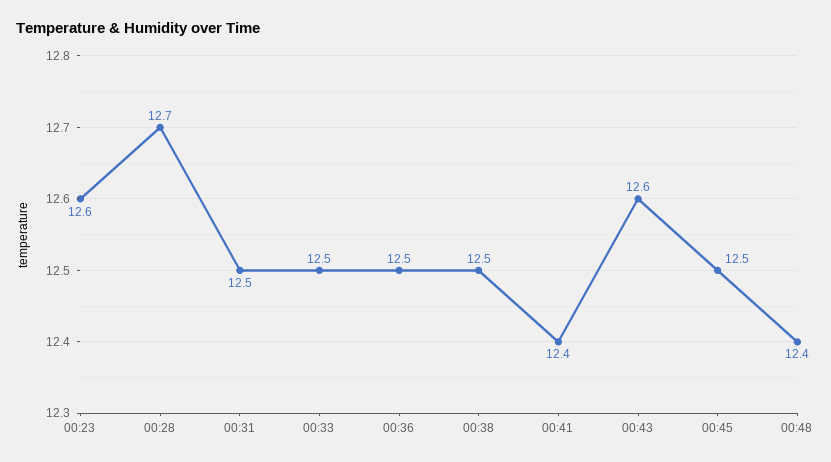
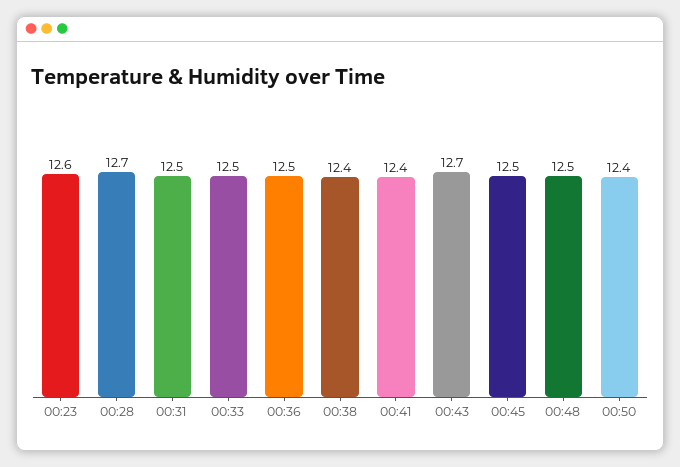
00:38: 12.5 -> 12.4
00:43: 12.6 -> 12.7
00:48: 12.4 -> 12.5
00:50: none -> 12.4

